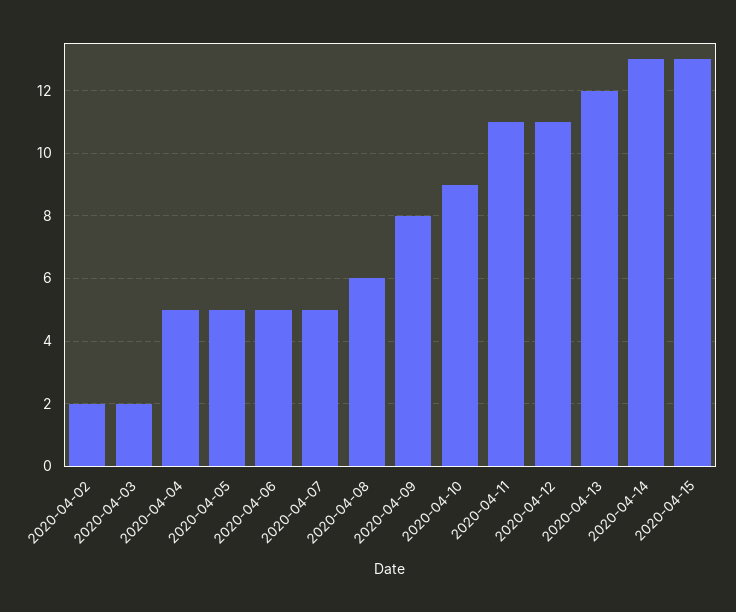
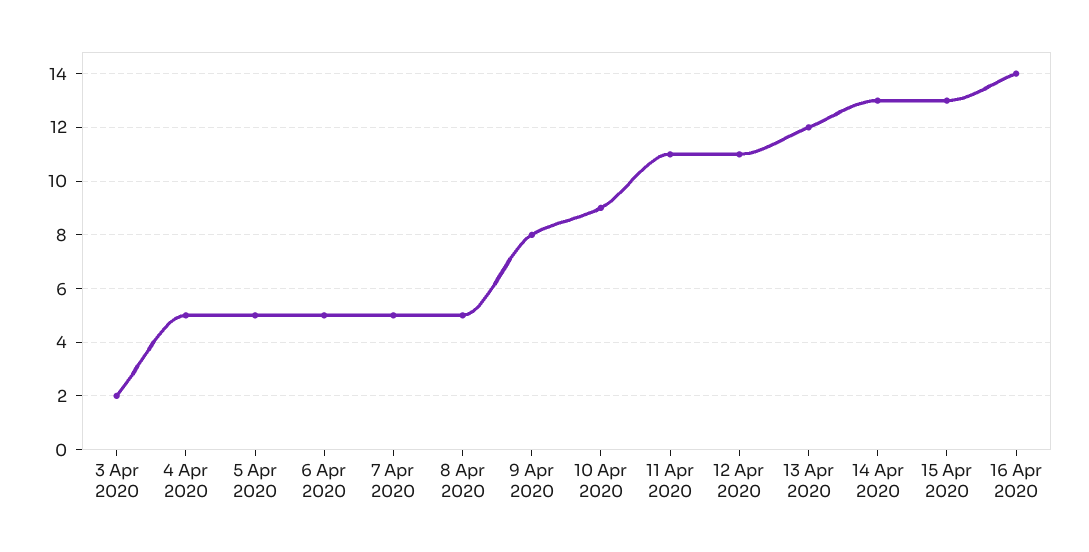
2020-04-02: 2 -> none
2020-04-08: 6 -> 5
16 Apr 2020: none -> 14

